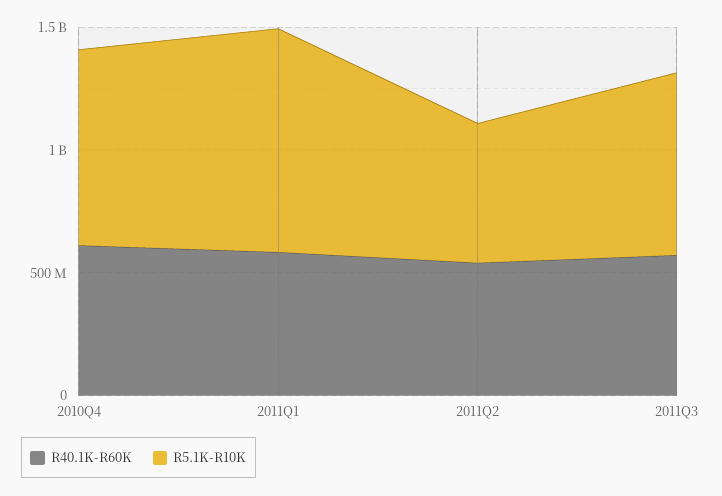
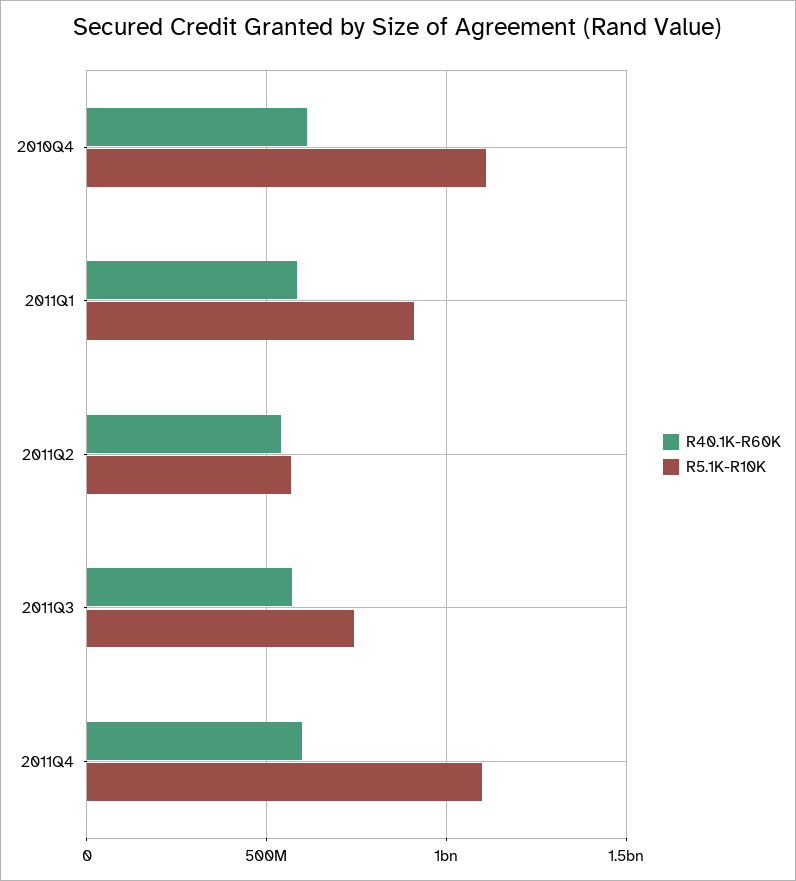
R5.1K-R10K, 2010Q4: 800000000 -> 1100000000
R40.1K-R60K, 2011Q4: none -> 600000000
R5.1K-R10K, 2011Q4: none -> 1100000000

